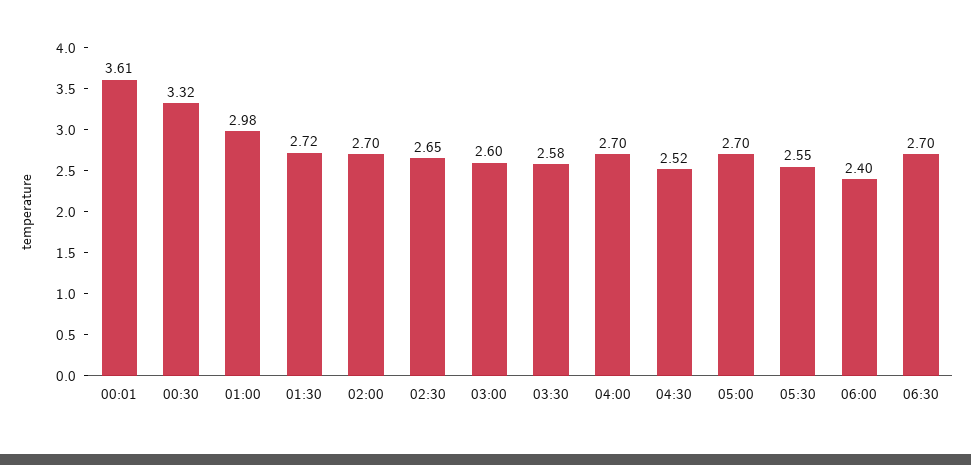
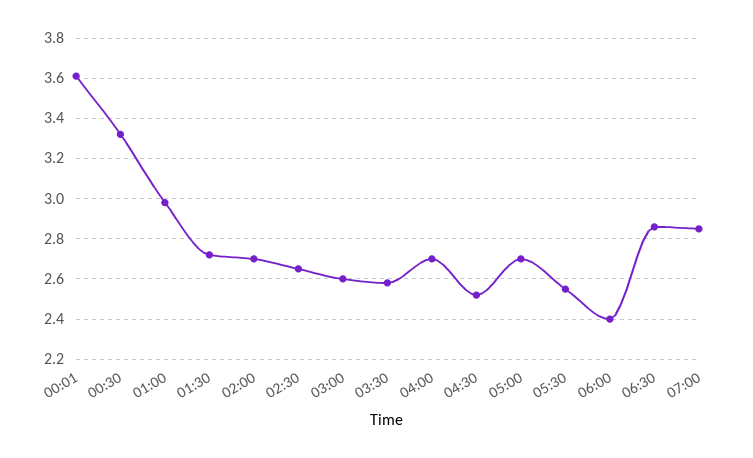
06:30: 2.7 -> 2.85
07:00: none -> 2.85

